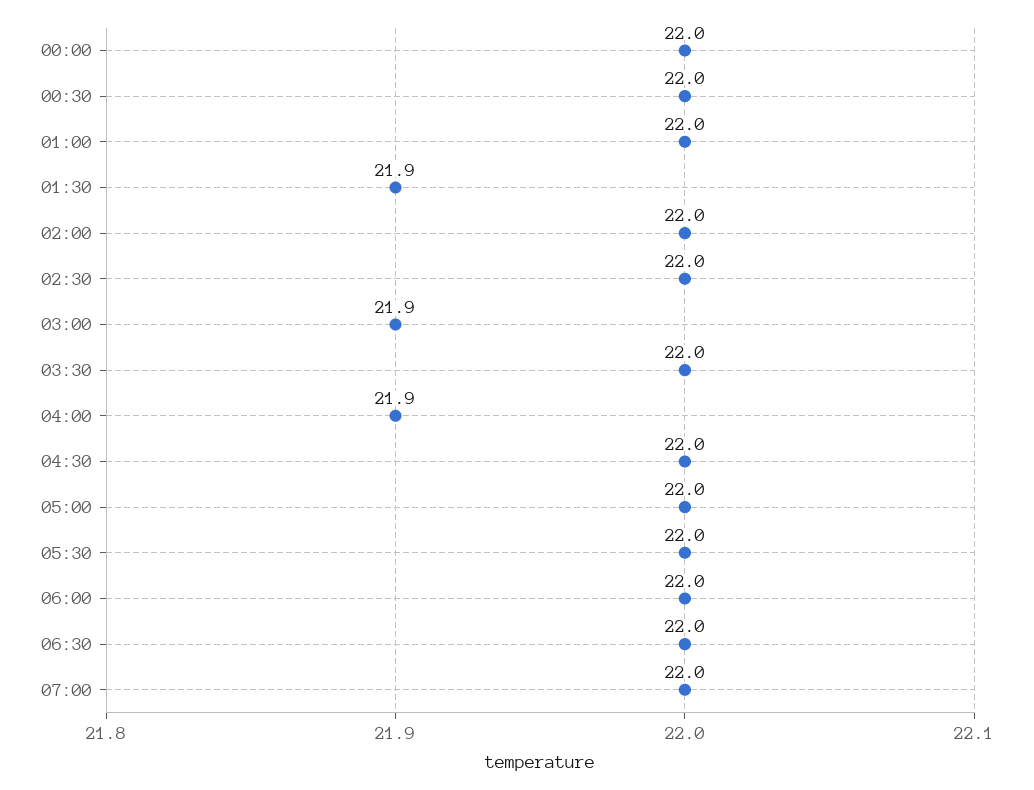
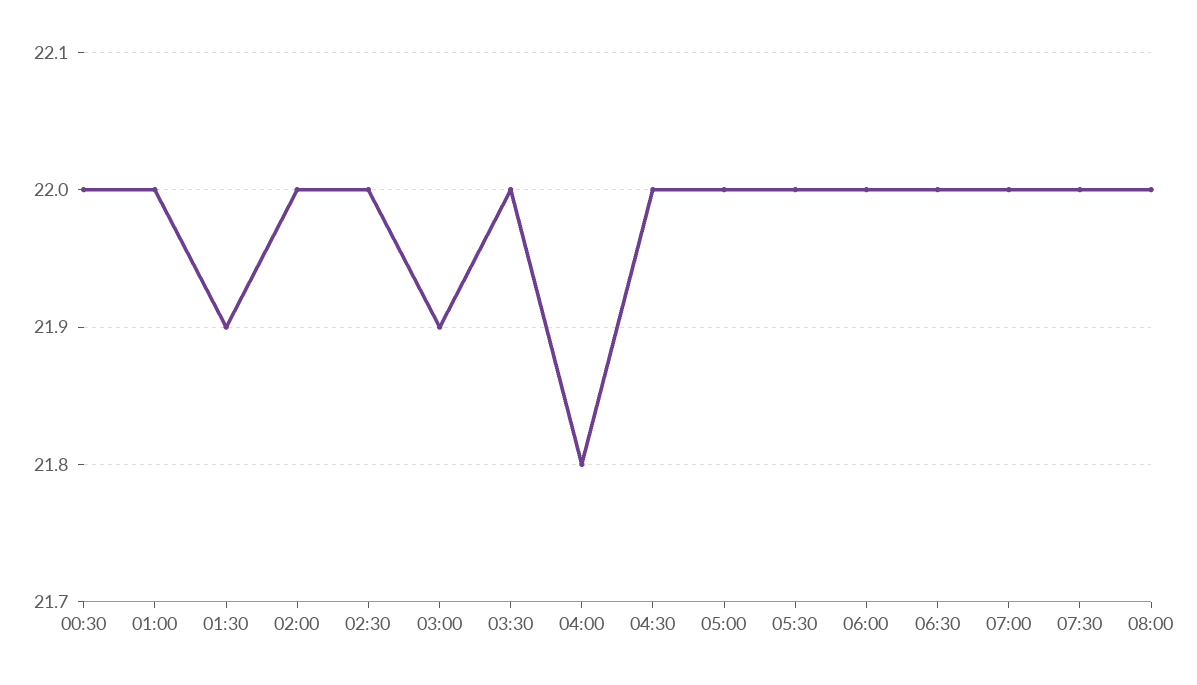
00:00: 22 -> none
04:00: 21.9 -> 21.8
07:30: none -> 22
08:00: none -> 22

